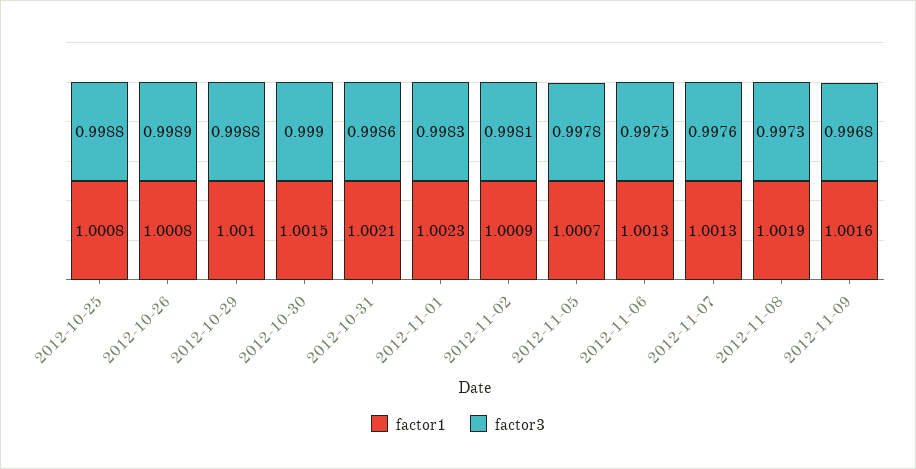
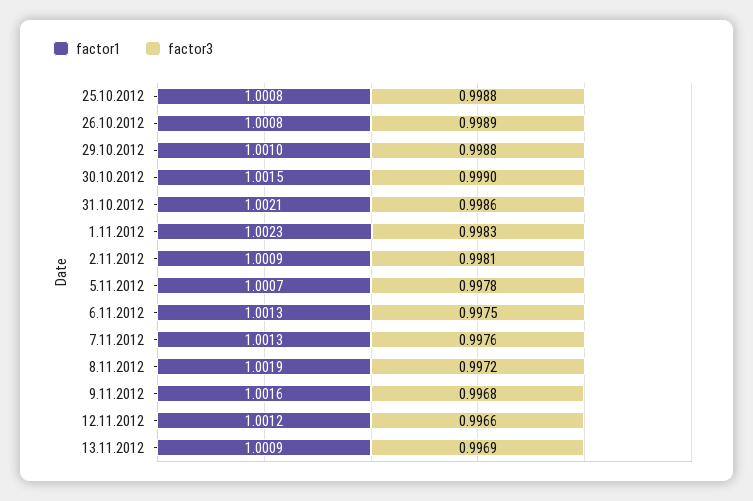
factor3, 2012-11-08: 0.9973 -> 0.9972
factor1, 12.11.2012: none -> 1.0012
factor3, 12.11.2012: none -> 0.9966
factor1, 13.11.2012: none -> 1.0009
factor3, 13.11.2012: none -> 0.9969

